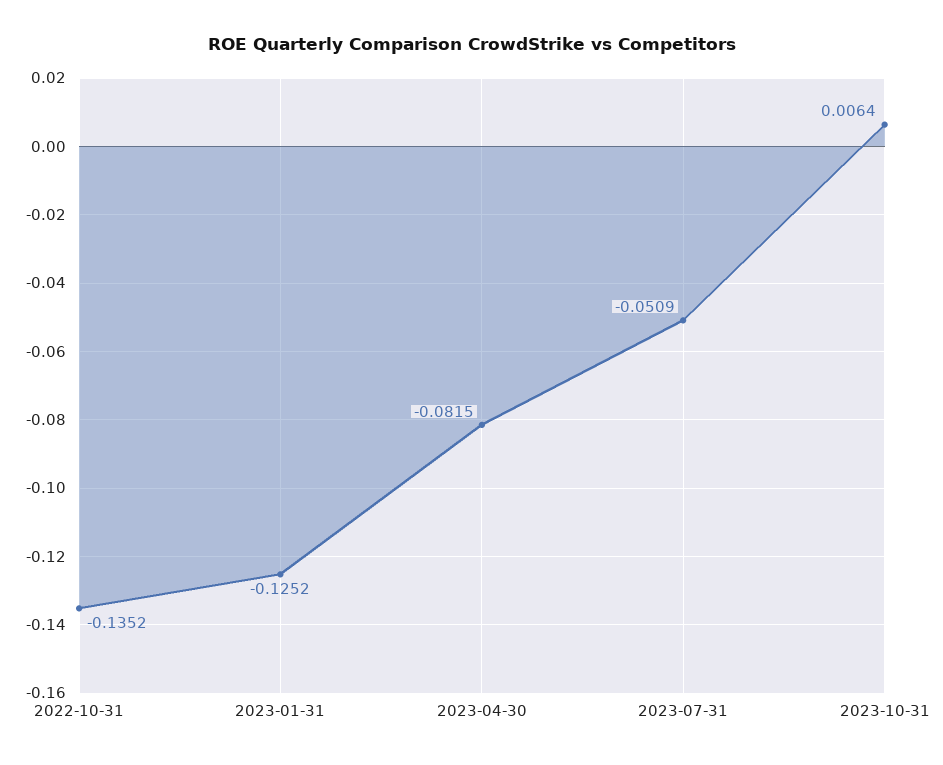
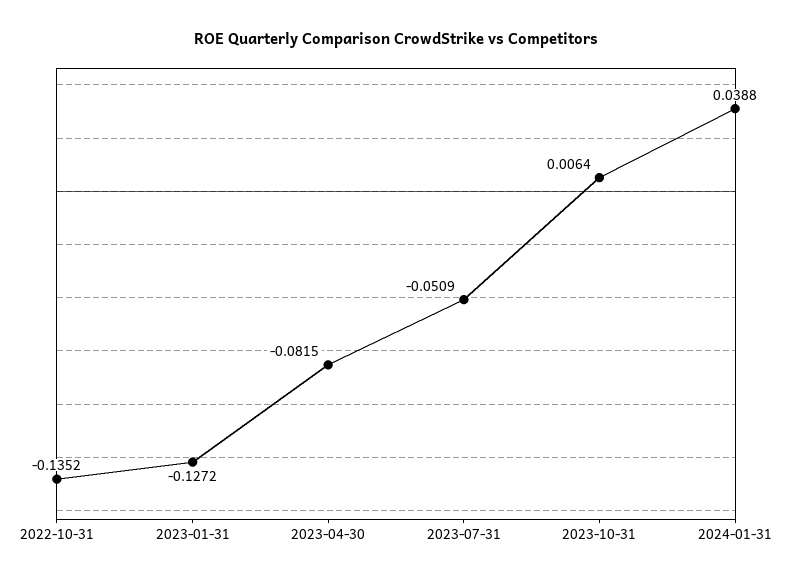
2023-01-31: -0.1252 -> -0.1272
2024-01-31: none -> 0.0388

